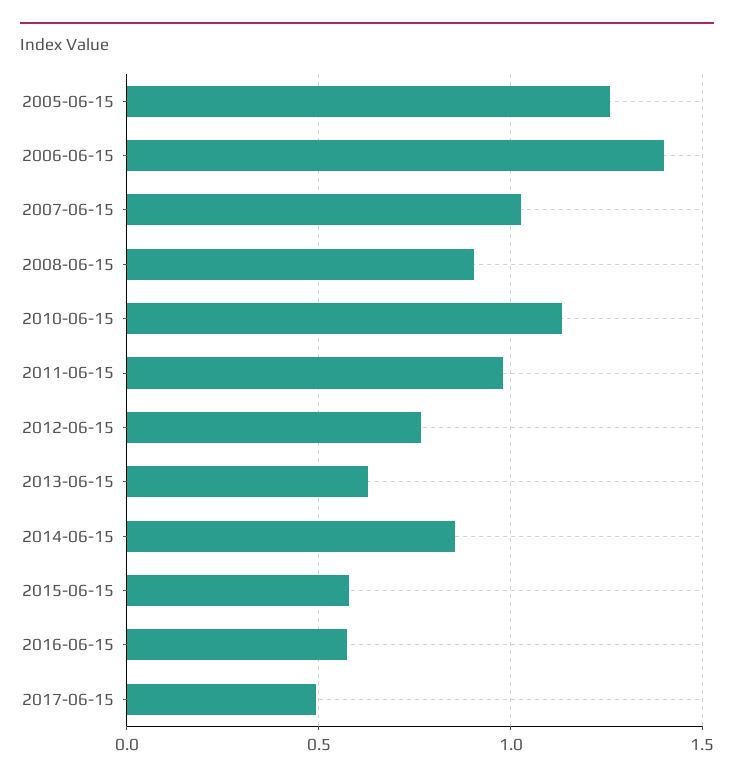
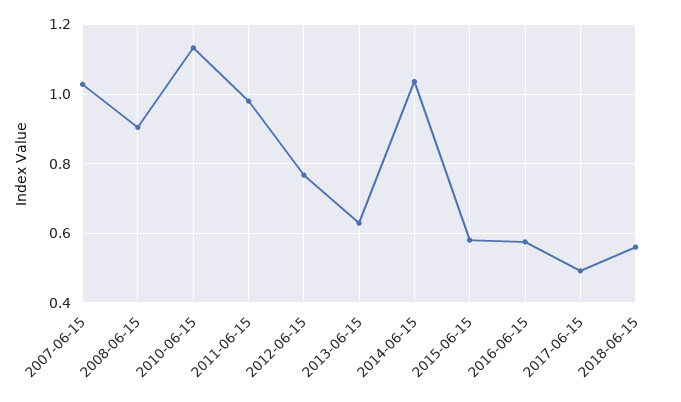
2005-06-15: 1.25 -> none
2006-06-15: 1.4 -> none
2014-06-15: 0.85 -> 1.04
2018-06-15: none -> 0.56

